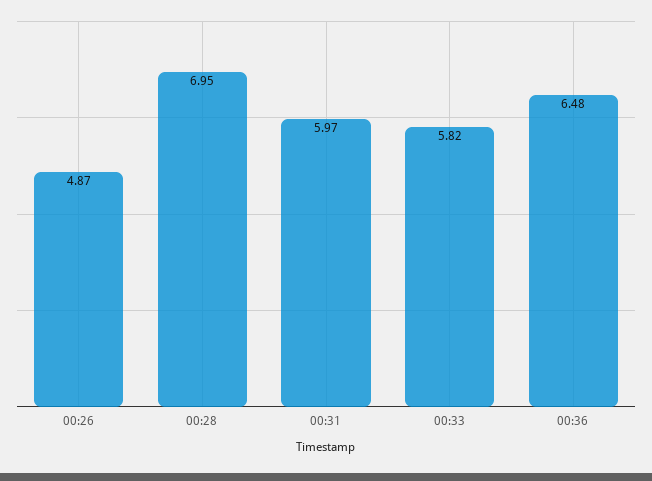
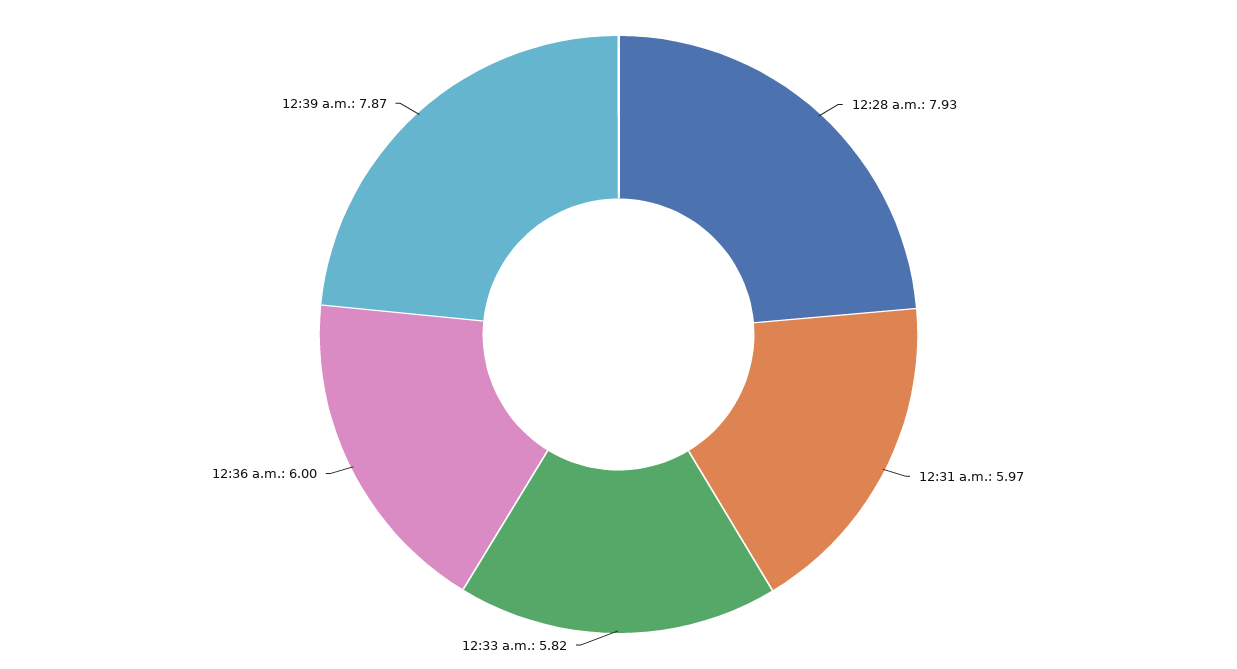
00:26: 4.87 -> none
00:28: 6.95 -> 7.93
00:36: 6.48 -> 6
12:39 a.m.: none -> 7.87

